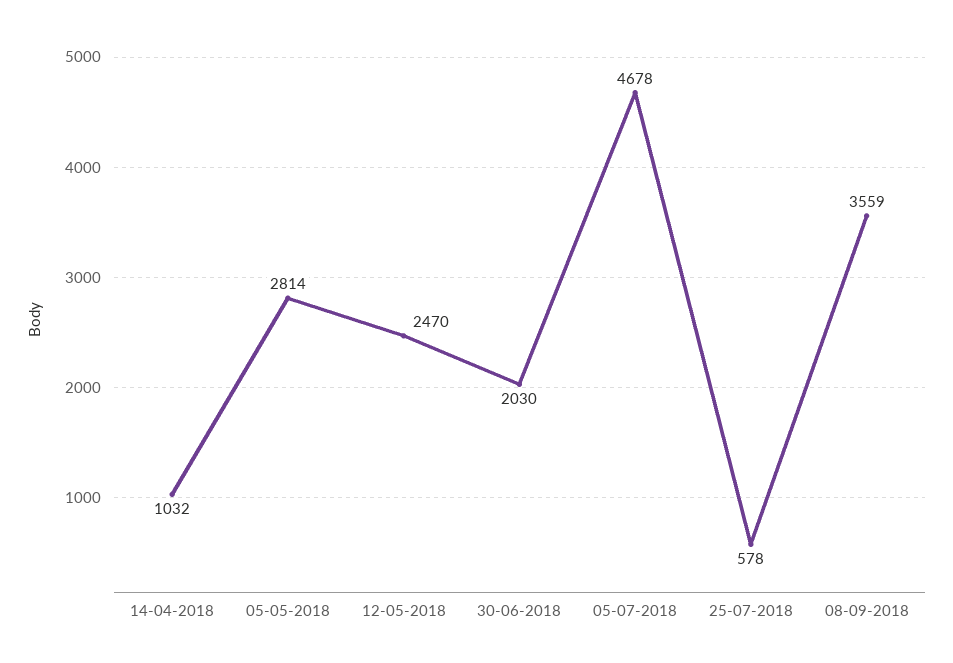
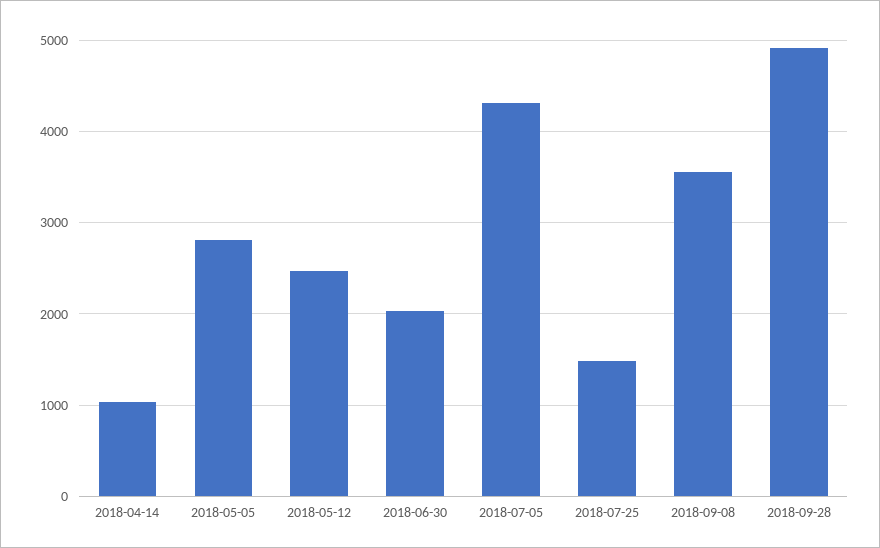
05-07-2018: 4678 -> 4300
25-07-2018: 578 -> 1500
2018-09-28: none -> 4900

